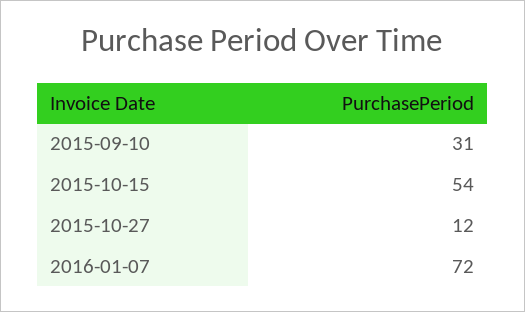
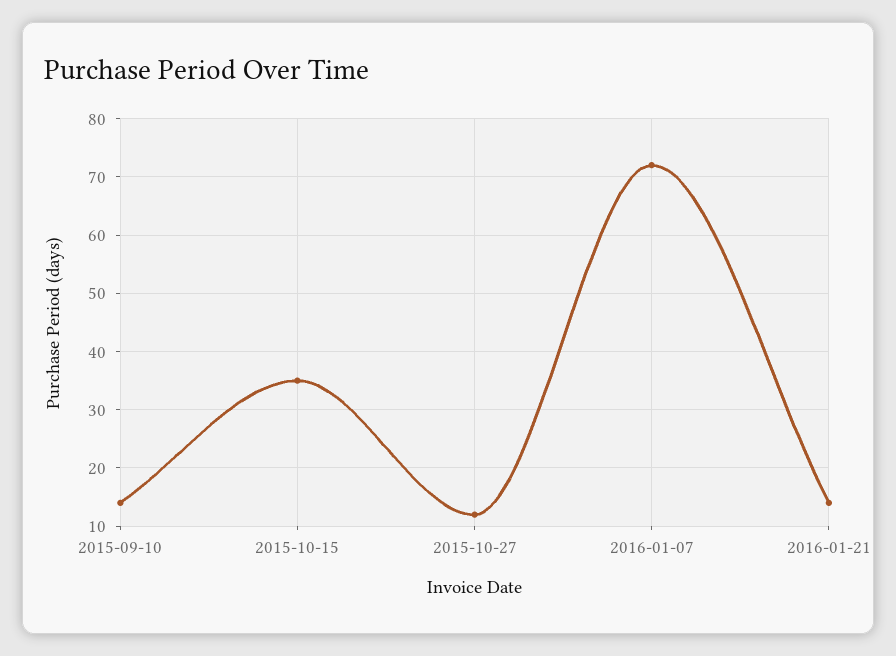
2015-09-10: 31 -> 15
2015-10-15: 54 -> 35
2016-01-21: none -> 15

